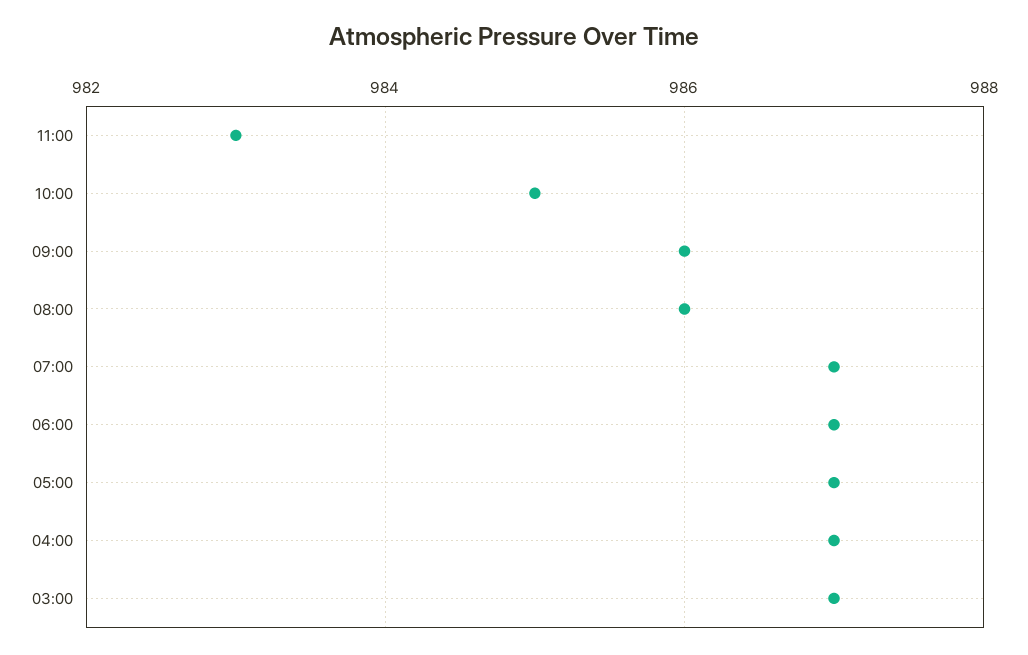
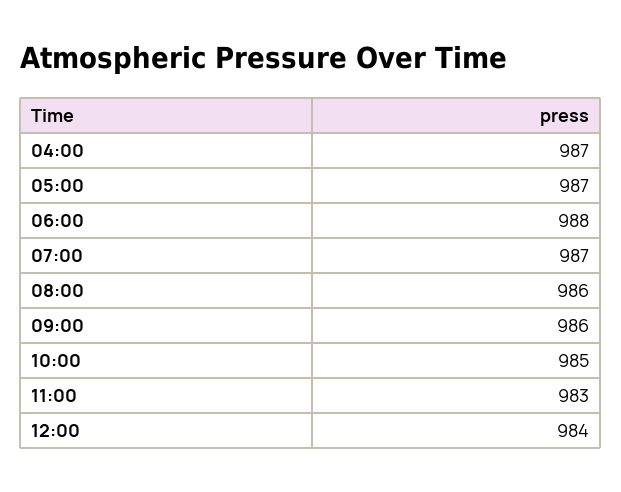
06:00: 987 -> 988
03:00: 987 -> none
12:00: none -> 984

